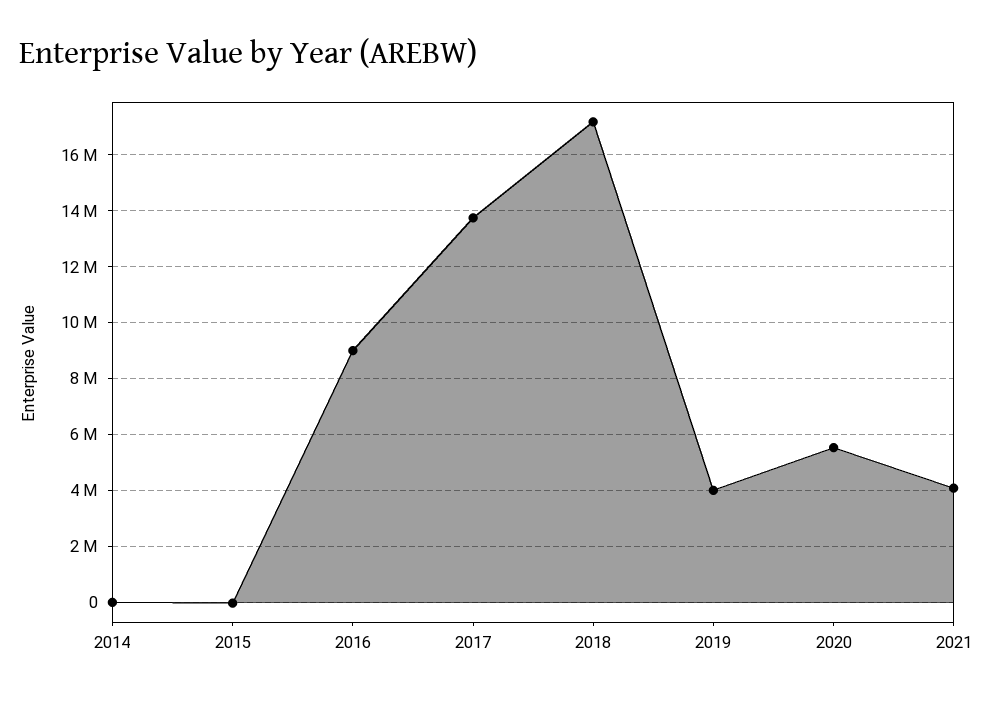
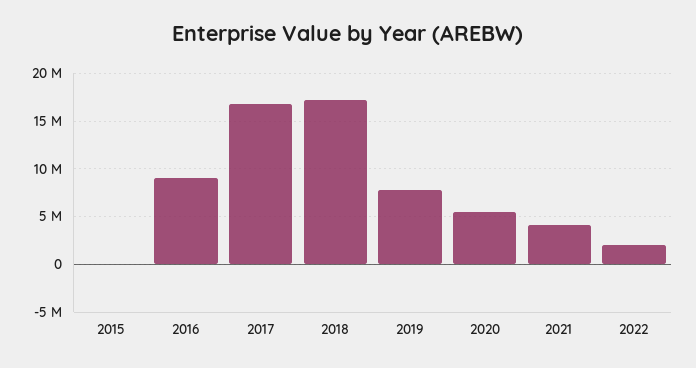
2014: 0 -> none
2017: 13750000 -> 17000000
2019: 4000000 -> 8000000
2022: none -> 2000000

